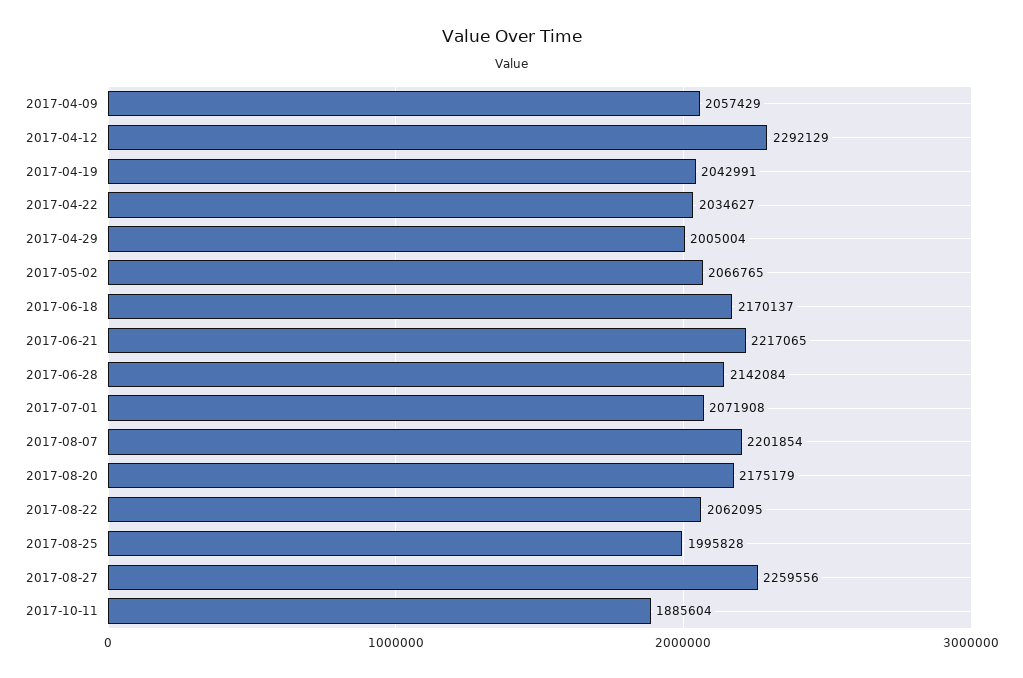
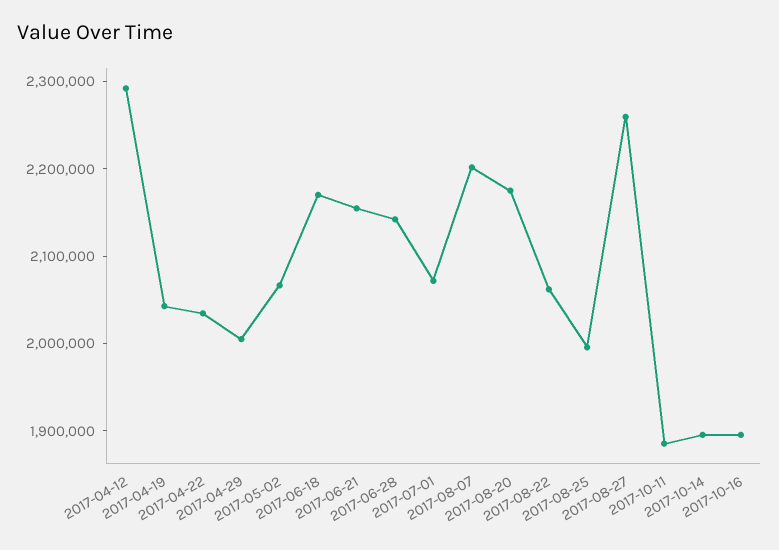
2017-04-09: 2057429 -> none
2017-06-21: 2217065 -> 2160000
2017-10-14: none -> 1900000
2017-10-16: none -> 1900000

